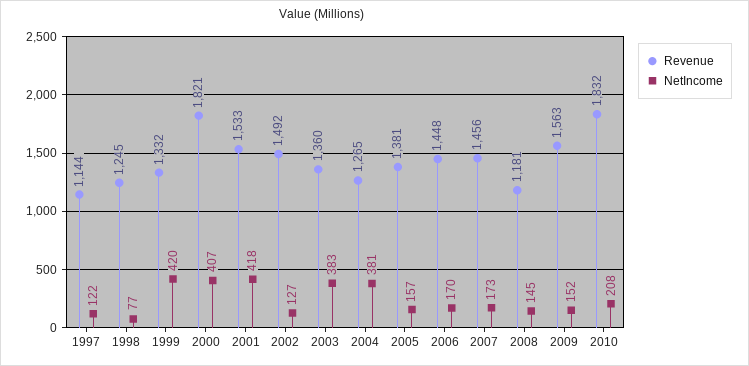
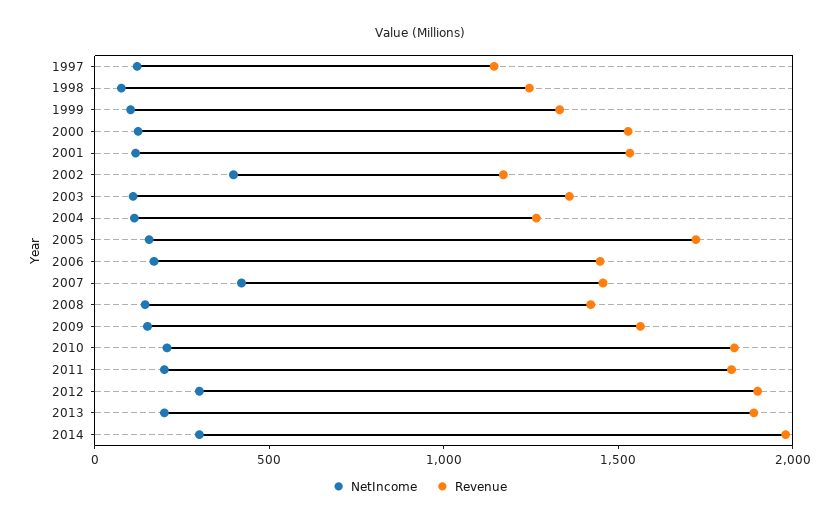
NetIncome, 1999: 420 -> 100
Revenue, 2000: 1821 -> 1500
NetIncome, 2000: 407 -> 100
NetIncome, 2001: 418 -> 100
Revenue, 2002: 1492 -> 1200
NetIncome, 2002: 127 -> 400
NetIncome, 2003: 383 -> 100
NetIncome, 2004: 381 -> 100
Revenue, 2005: 1381 -> 1700
NetIncome, 2007: 173 -> 400
Revenue, 2008: 1181 -> 1400
NetIncome, 2011: none -> 200
Revenue, 2011: none -> 1800
NetIncome, 2012: none -> 300
Revenue, 2012: none -> 1900
NetIncome, 2013: none -> 200
Revenue, 2013: none -> 1900
NetIncome, 2014: none -> 300
Revenue, 2014: none -> 2000

